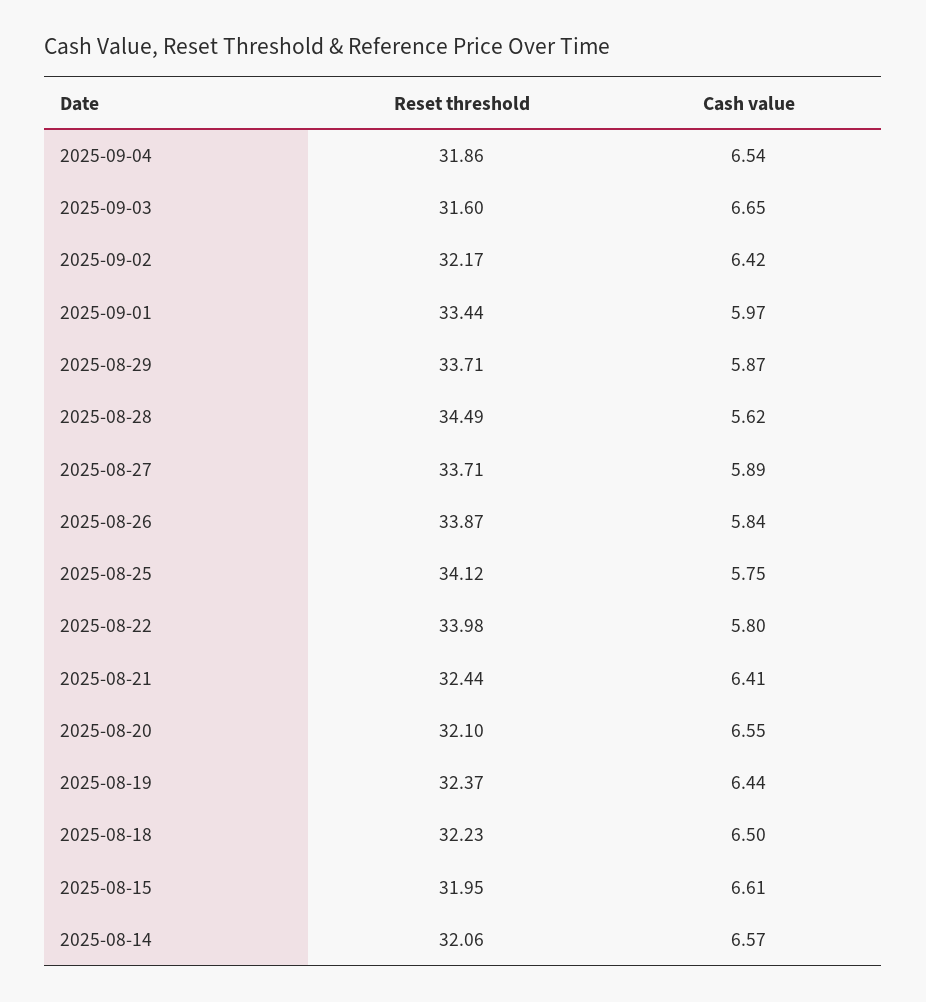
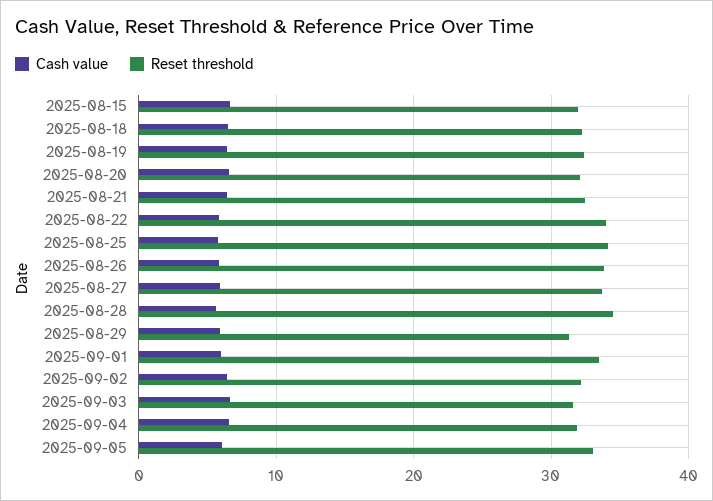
Reset threshold, 2025-08-29: 33.71 -> 31
Reset threshold, 2025-08-14: 32.06 -> none
Cash value, 2025-08-14: 6.57 -> none
Cash value, 2025-09-05: none -> 6
Reset threshold, 2025-09-05: none -> 33

